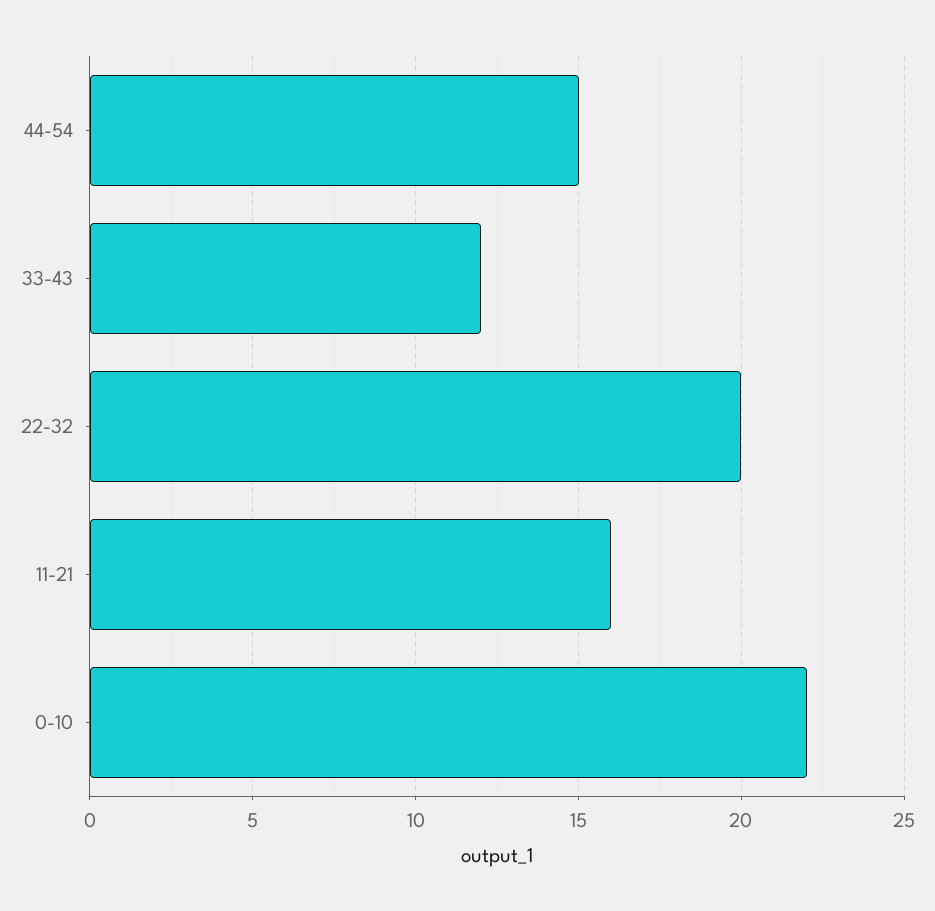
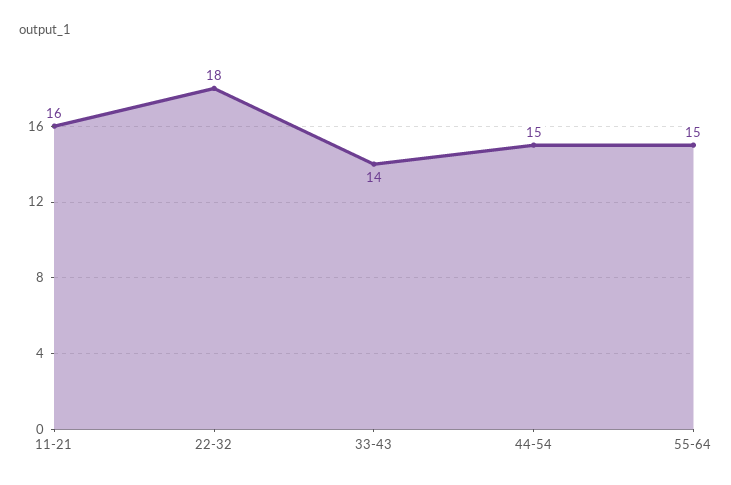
33-43: 12 -> 14
22-32: 20 -> 18
0-10: 22 -> none
55-64: none -> 15

